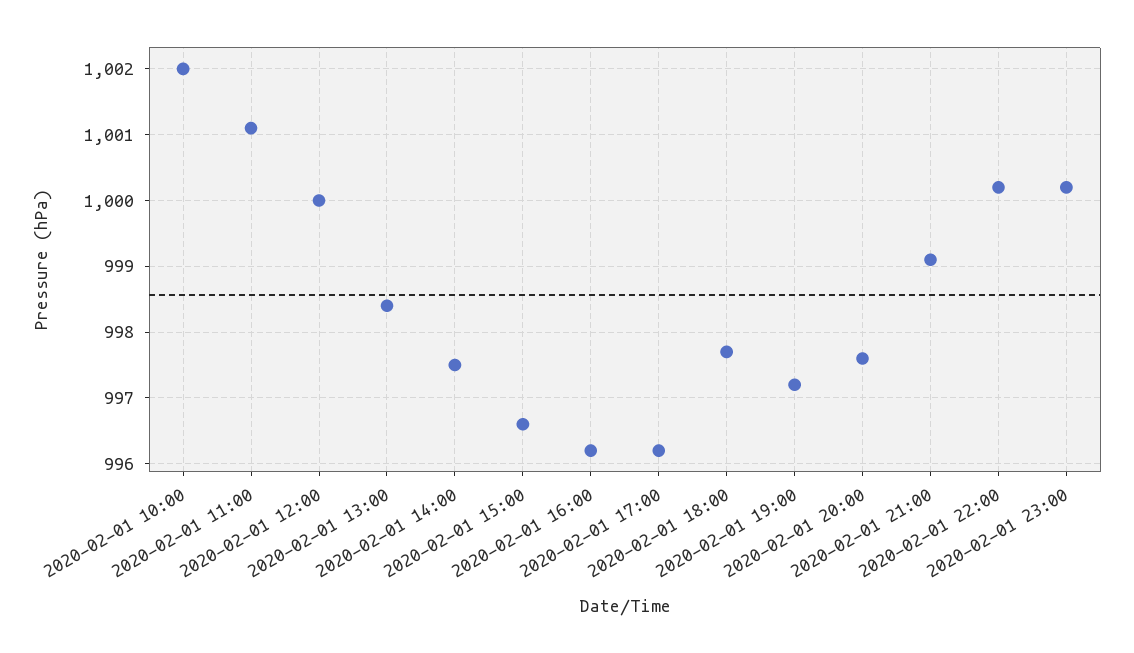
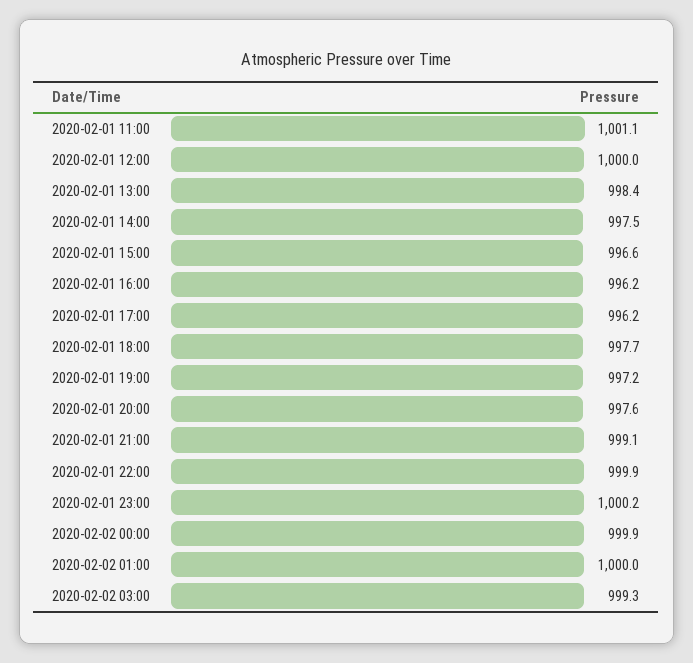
2020-02-01 10:00: 1002 -> none
2020-02-01 22:00: 1000.2 -> 999.9
2020-02-02 00:00: none -> 999.9
2020-02-02 01:00: none -> 1000
2020-02-02 03:00: none -> 999.3

